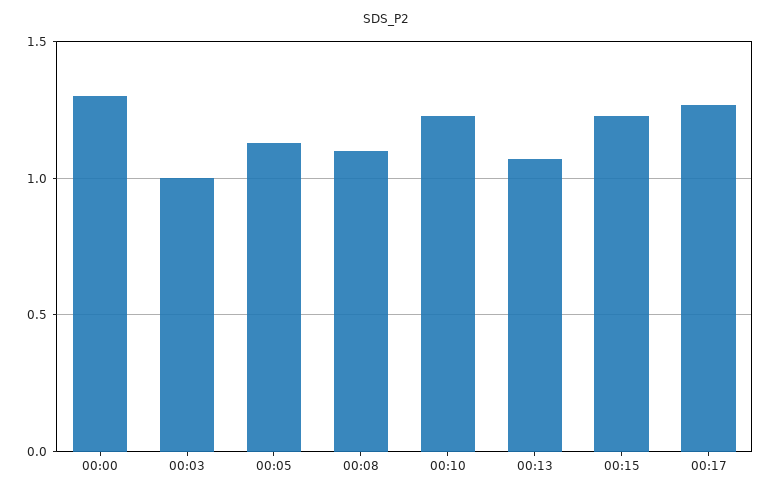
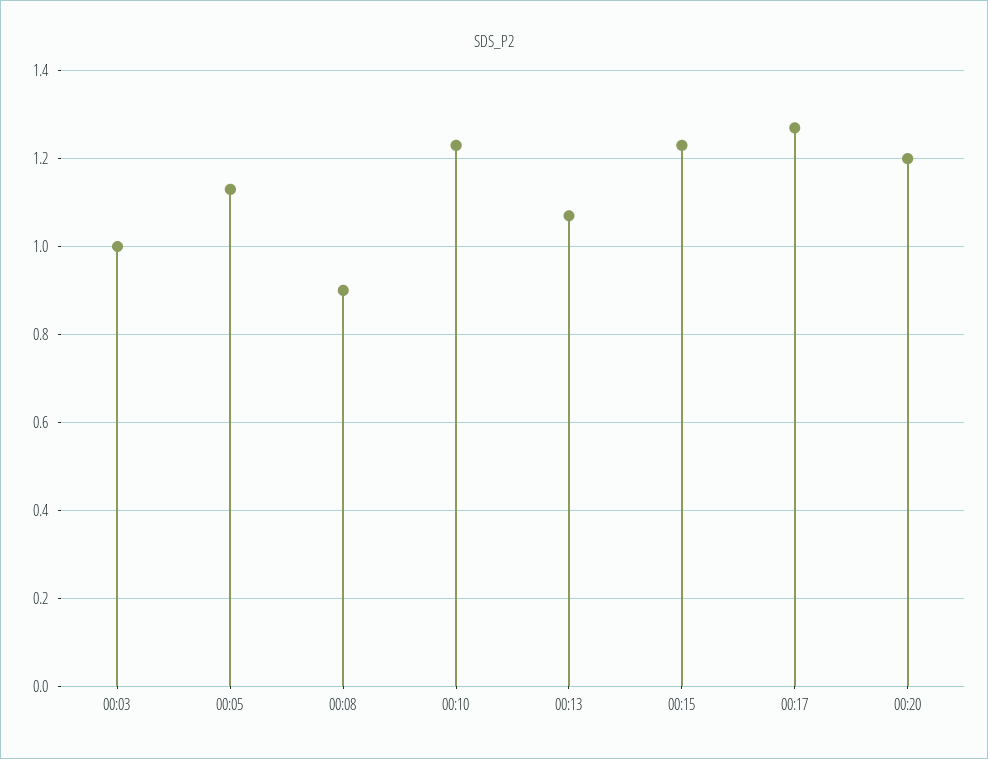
00:00: 1.3 -> none
00:08: 1.1 -> 0.9
00:20: none -> 1.2

